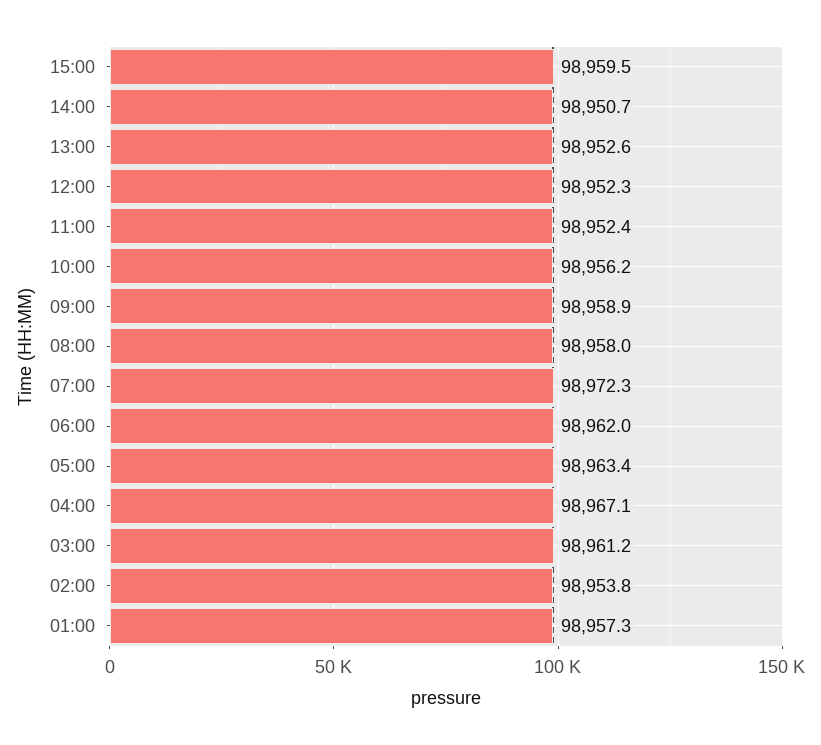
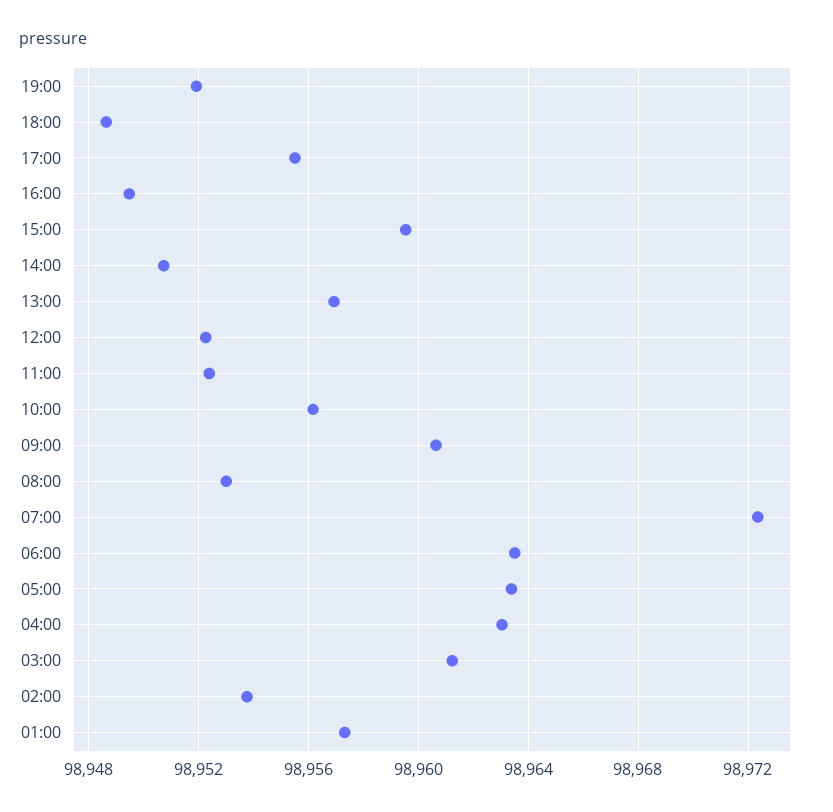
13:00: 98952.6 -> 98957
09:00: 98958.9 -> 98960.5
08:00: 98958 -> 98953
06:00: 98962 -> 98963.5
04:00: 98967.1 -> 98963
19:00: none -> 98952
18:00: none -> 98948.5
17:00: none -> 98955.5
16:00: none -> 98949.5

